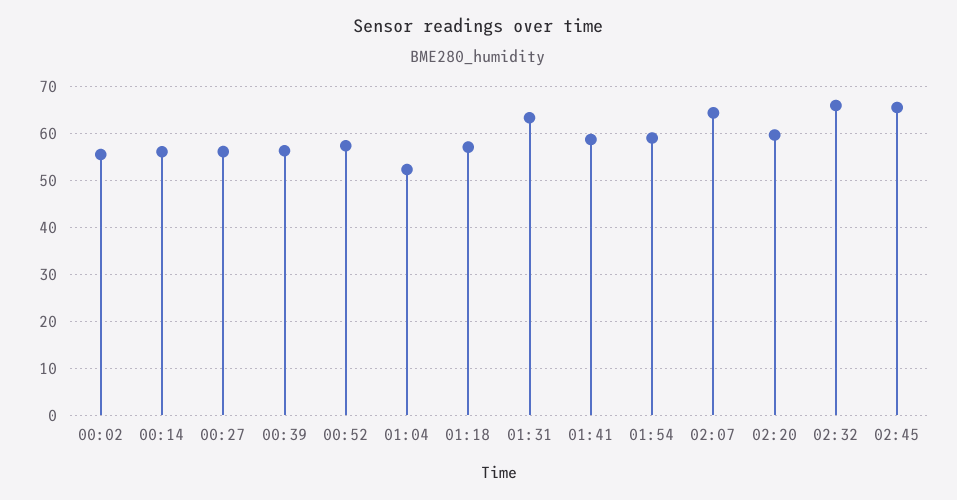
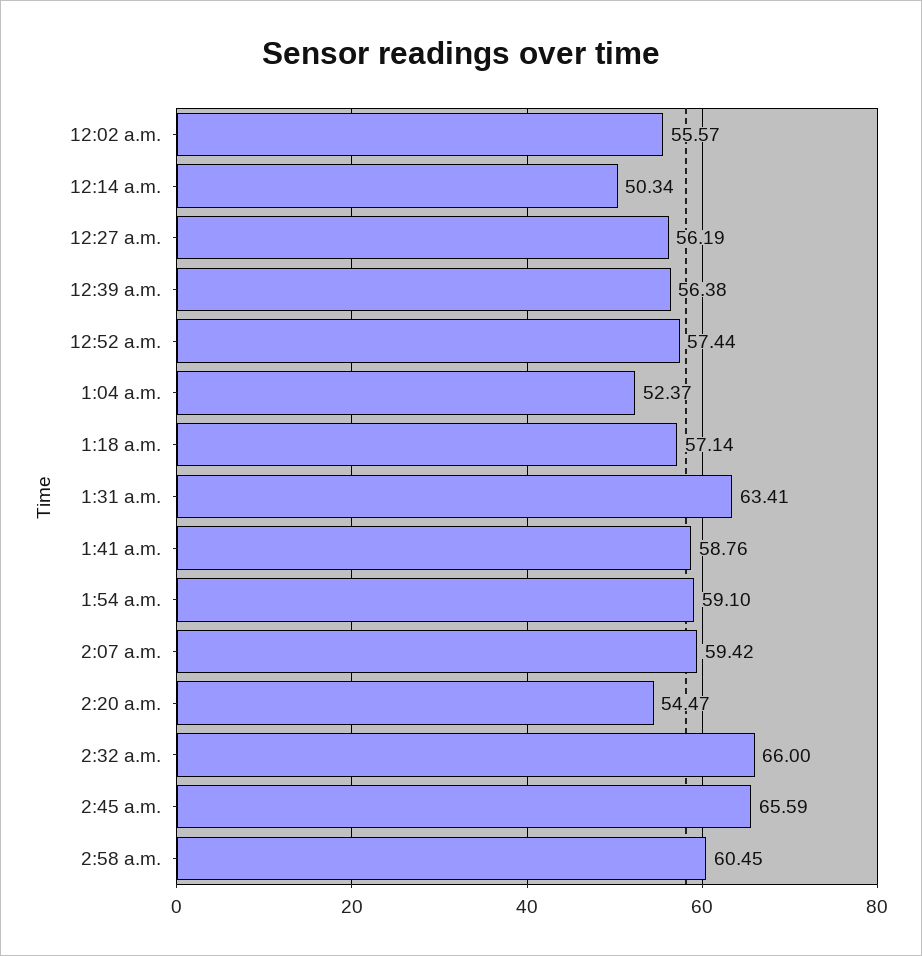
00:14: 56 -> 50.34
02:07: 64 -> 59.42
02:20: 60 -> 54.47
2:58 a.m.: none -> 60.45

